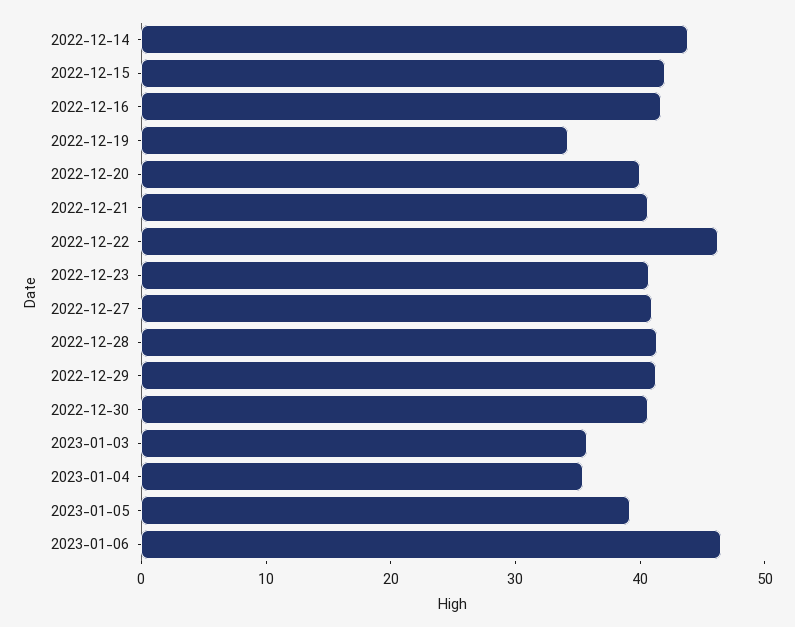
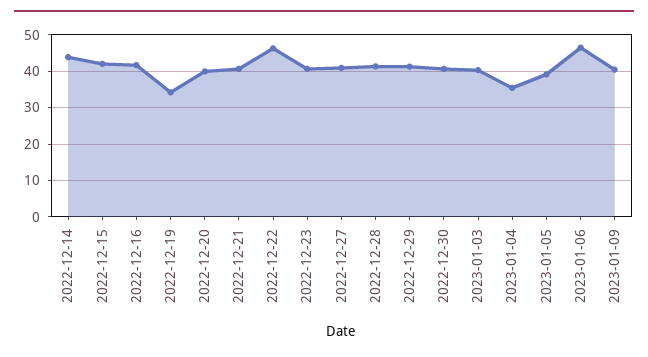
2023-01-03: 36 -> 40
2023-01-09: none -> 40

